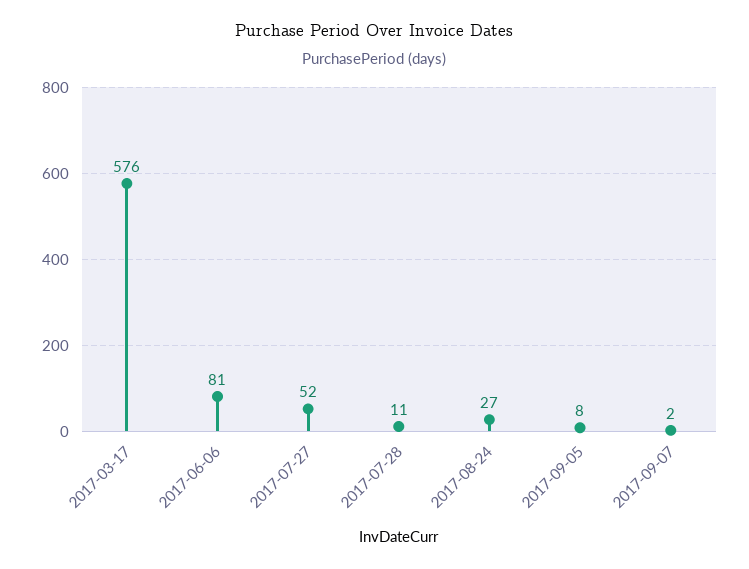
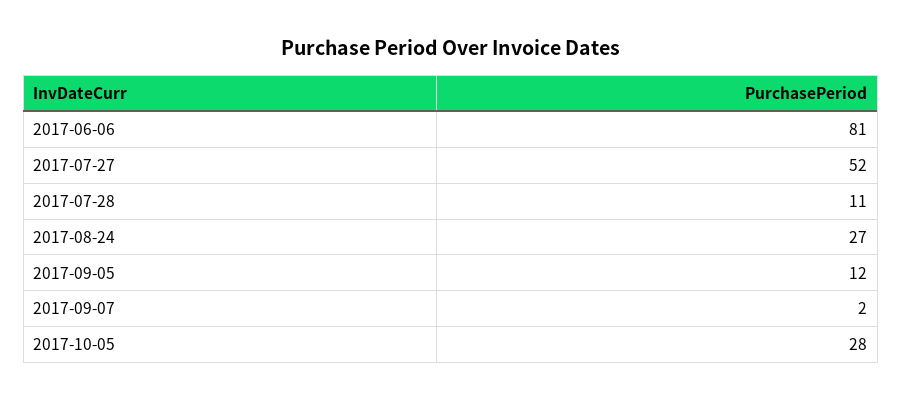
2017-03-17: 576 -> none
2017-09-05: 8 -> 12
2017-10-05: none -> 28

